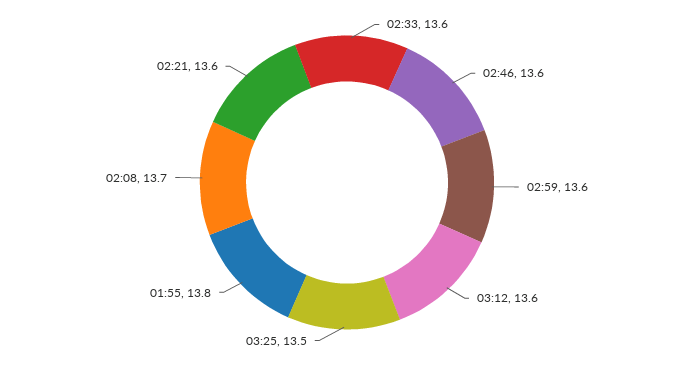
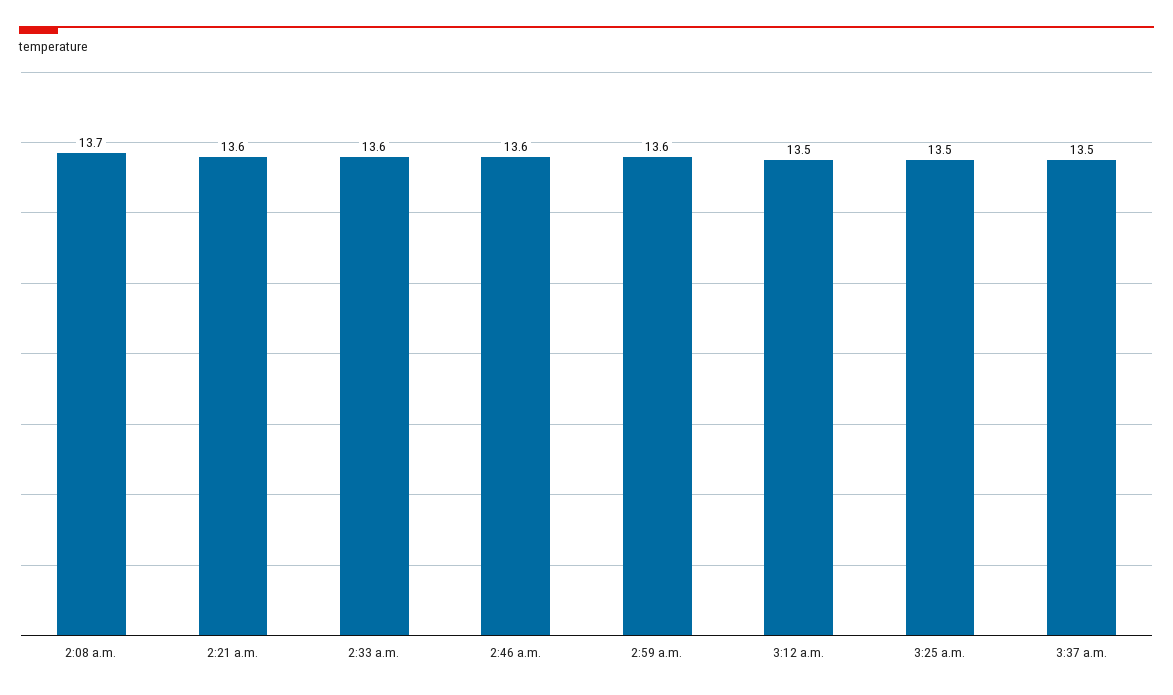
03:12: 13.6 -> 13.5
01:55: 13.8 -> none
3:37 a.m.: none -> 13.5

